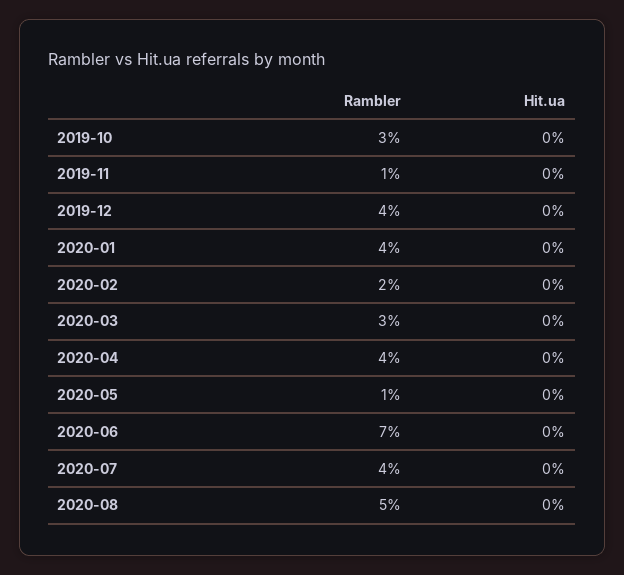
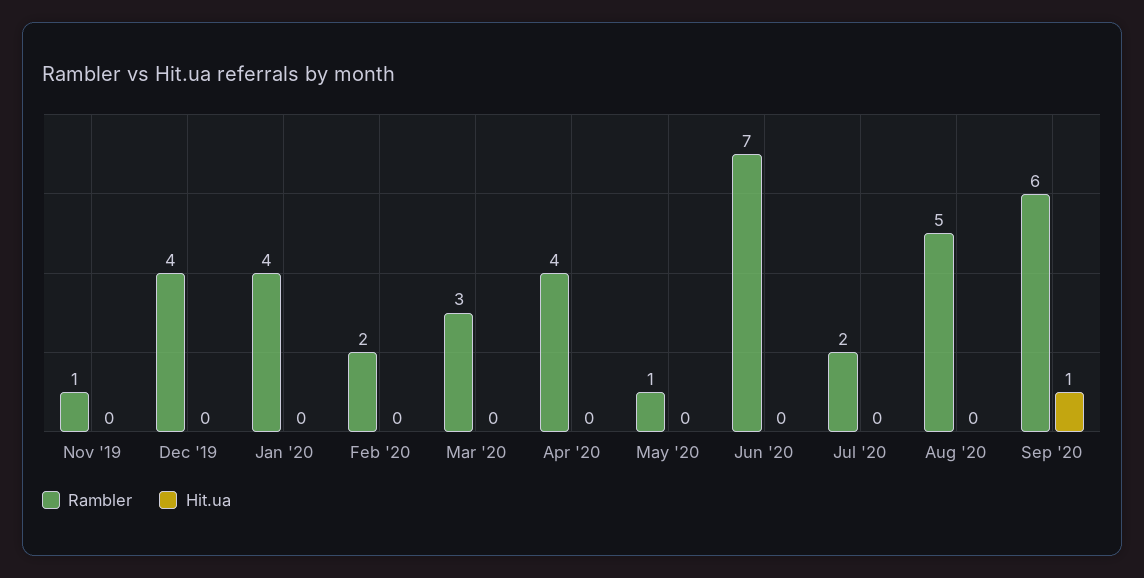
Rambler, 2019-10: 3 -> none
Hit.ua, 2019-10: 0 -> none
Rambler, 2020-07: 4 -> 2
Rambler, Sep '20: none -> 6
Hit.ua, Sep '20: none -> 1

